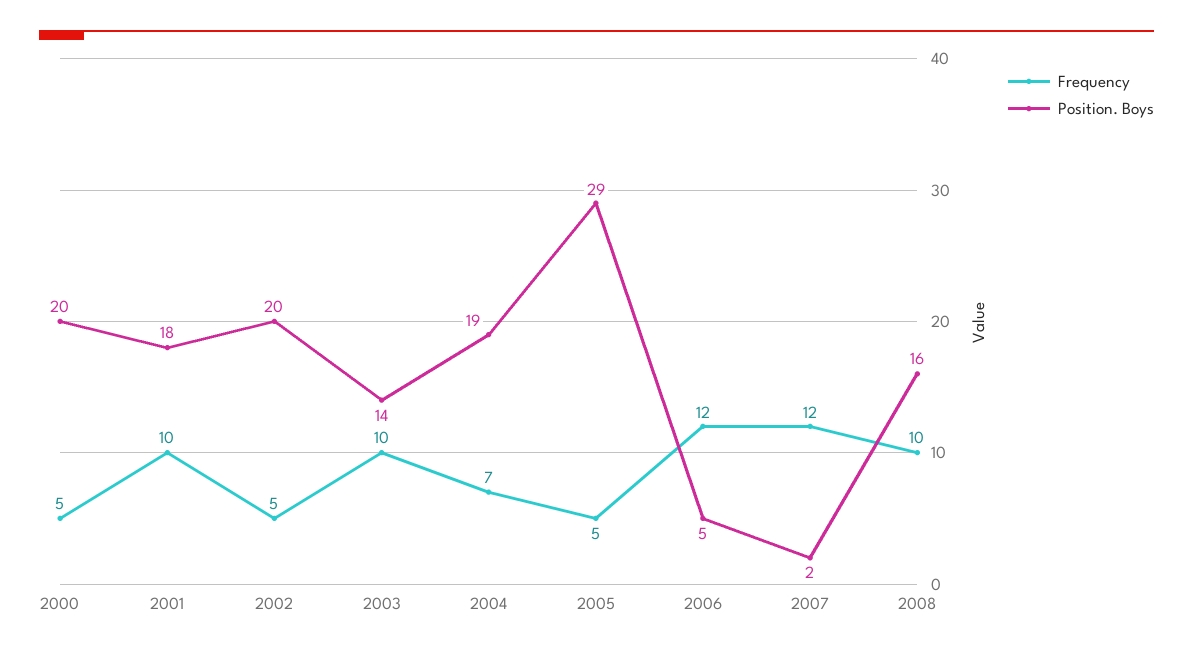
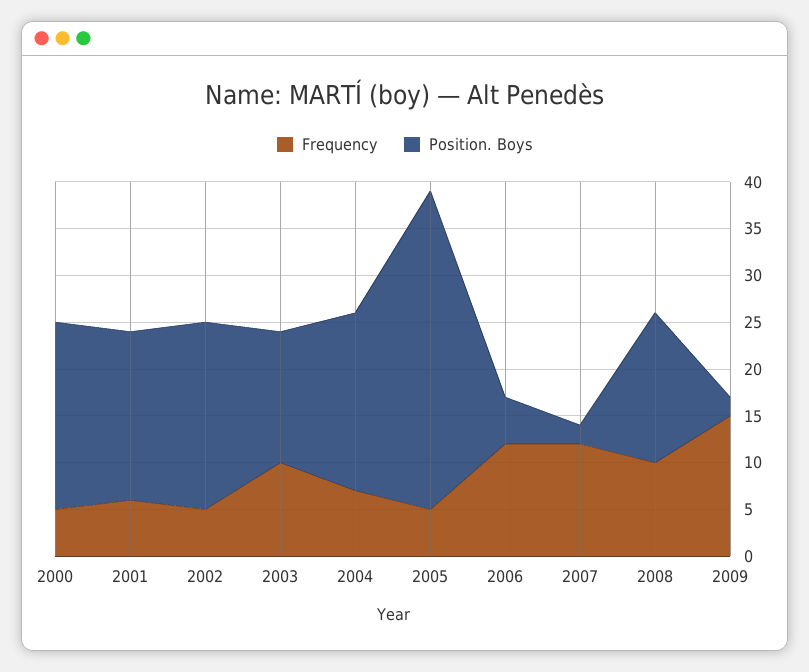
Frequency, 2001: 10 -> 6
Position. Boys, 2005: 29 -> 34
Frequency, 2009: none -> 15
Position. Boys, 2009: none -> 2

